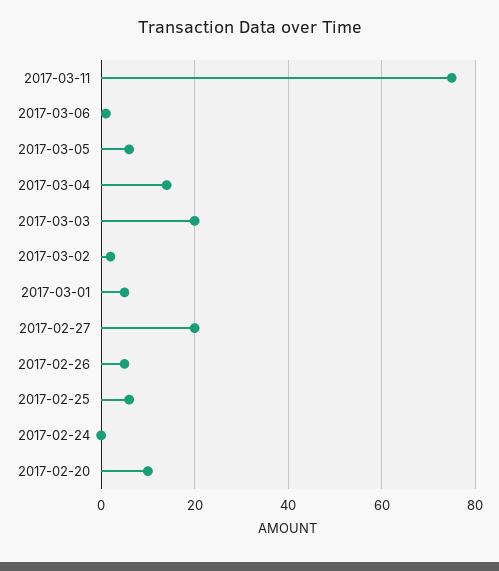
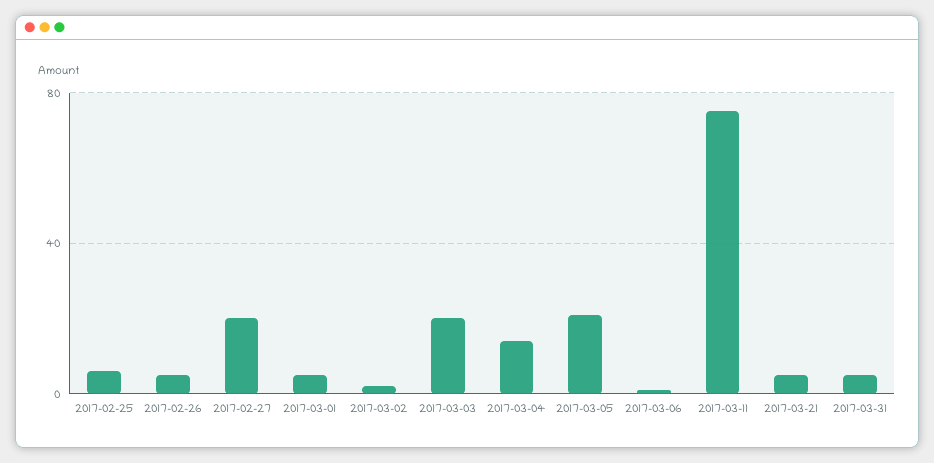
2017-03-05: 5 -> 20
2017-02-24: 0 -> none
2017-02-20: 10 -> none
2017-03-21: none -> 5
2017-03-31: none -> 5

